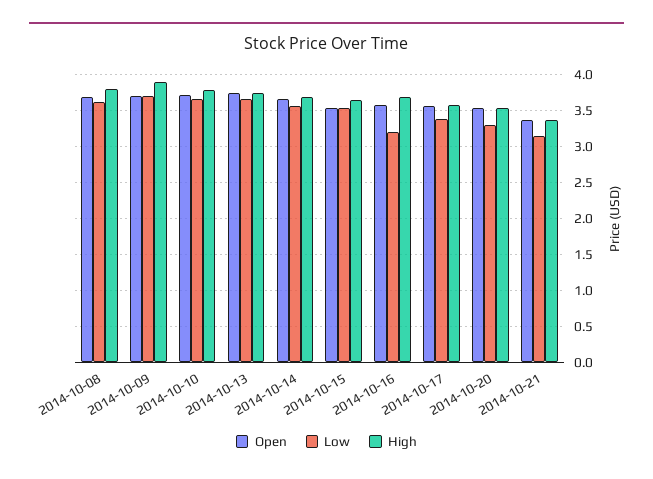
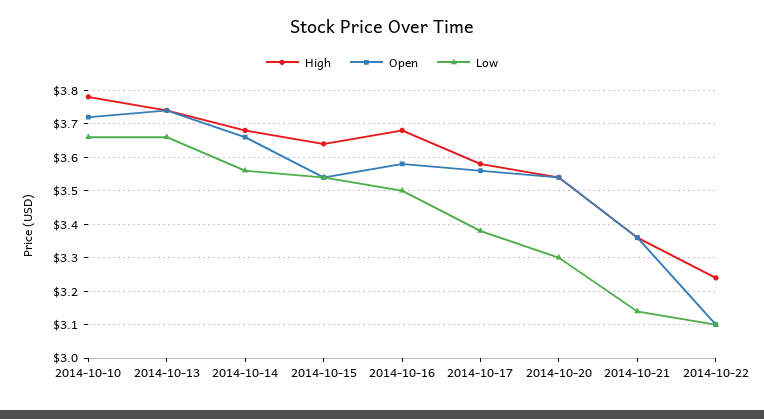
Open, 2014-10-08: 3.7 -> none
Low, 2014-10-08: 3.6 -> none
High, 2014-10-08: 3.8 -> none
Open, 2014-10-09: 3.7 -> none
Low, 2014-10-09: 3.7 -> none
High, 2014-10-09: 3.9 -> none
Low, 2014-10-16: 3.2 -> 3.5
High, 2014-10-22: none -> 3.25
Open, 2014-10-22: none -> 3.1
Low, 2014-10-22: none -> 3.1

